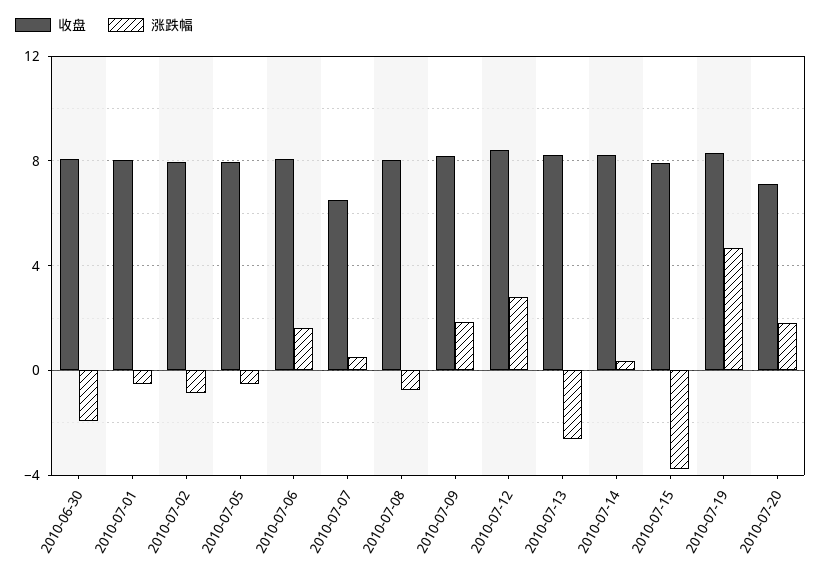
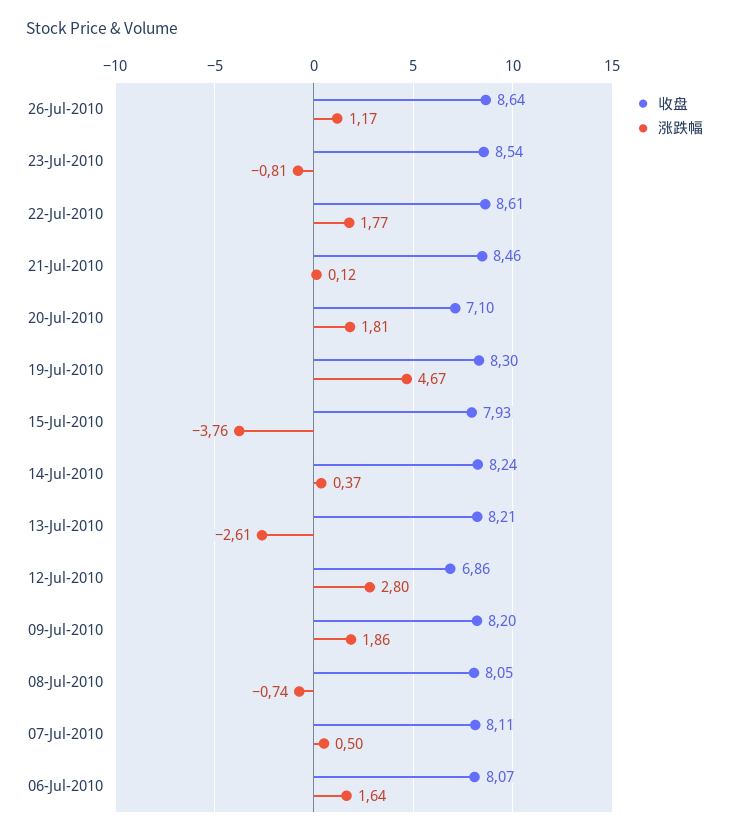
收盘, 2010-06-30: 8 -> none
涨跌幅, 2010-06-30: -2 -> none
收盘, 2010-07-01: 8 -> none
涨跌幅, 2010-07-01: -0.5 -> none
收盘, 2010-07-02: 8 -> none
涨跌幅, 2010-07-02: -1 -> none
收盘, 2010-07-05: 8 -> none
涨跌幅, 2010-07-05: -0.5 -> none
收盘, 2010-07-07: 6.5 -> 8.11
收盘, 2010-07-12: 8.5 -> 6.86
收盘, 26-Jul-2010: none -> 8.64
涨跌幅, 26-Jul-2010: none -> 1.17
收盘, 23-Jul-2010: none -> 8.54
涨跌幅, 23-Jul-2010: none -> -0.81
收盘, 22-Jul-2010: none -> 8.61
涨跌幅, 22-Jul-2010: none -> 1.77
收盘, 21-Jul-2010: none -> 8.46
涨跌幅, 21-Jul-2010: none -> 0.12

